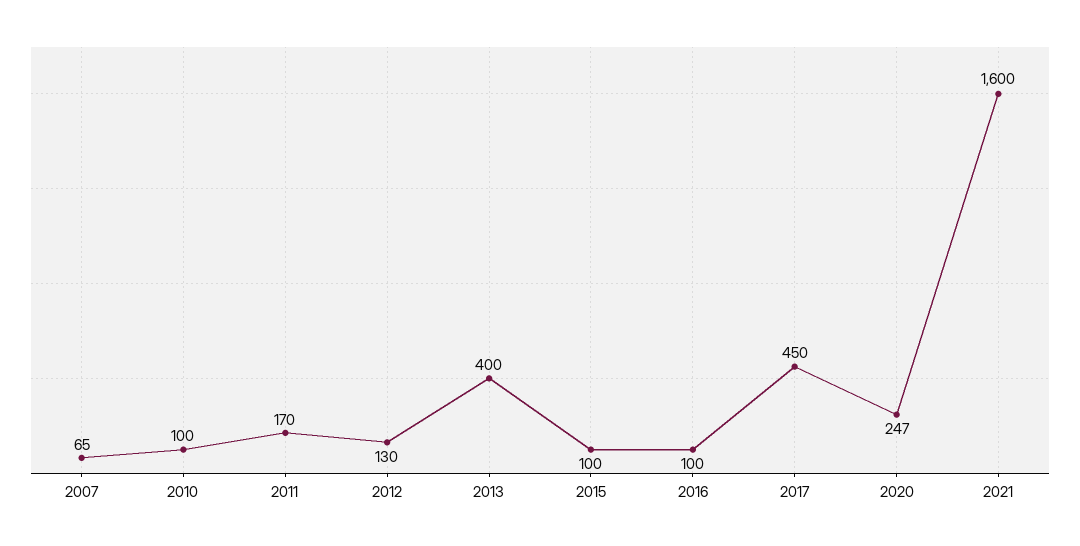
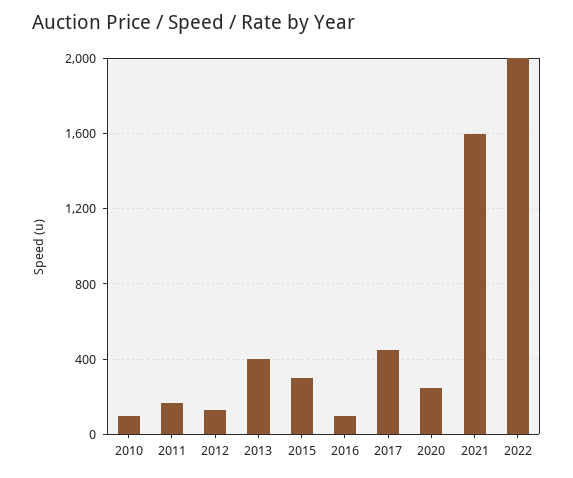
2007: 65 -> none
2015: 100 -> 300
2022: none -> 2000

